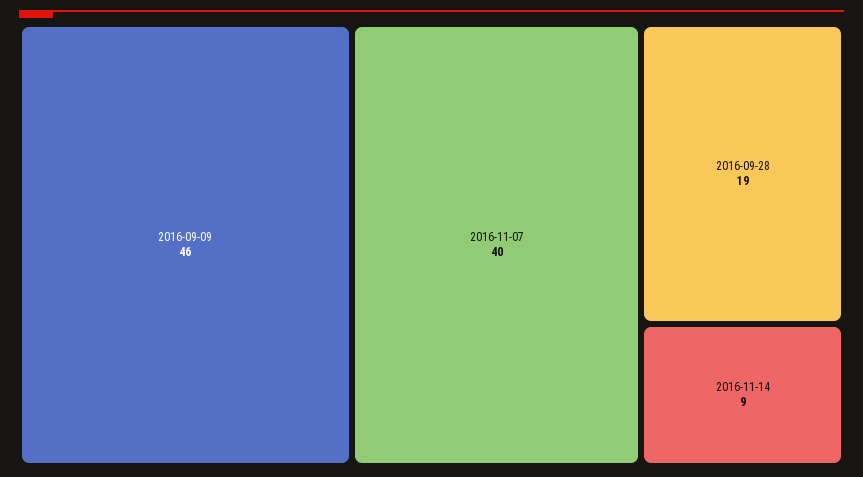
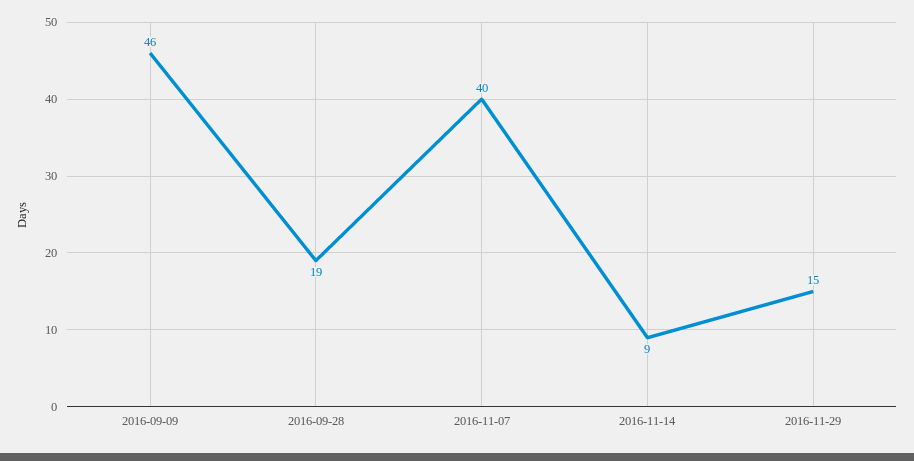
2016-11-29: none -> 15

